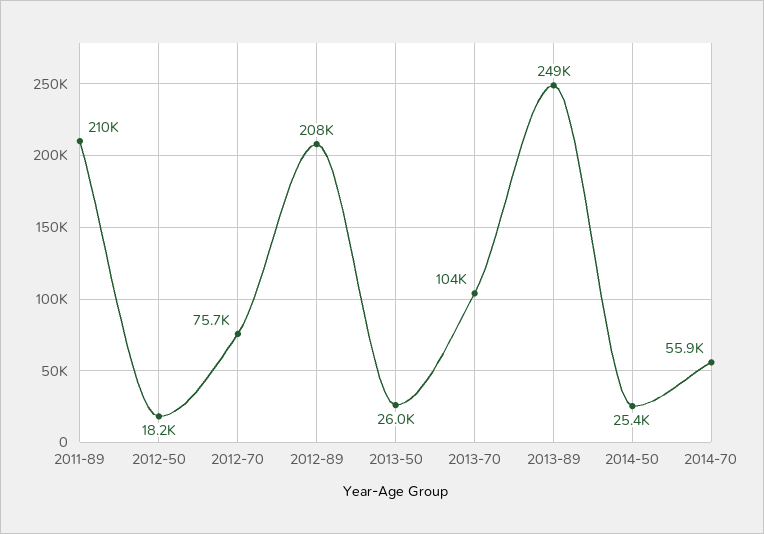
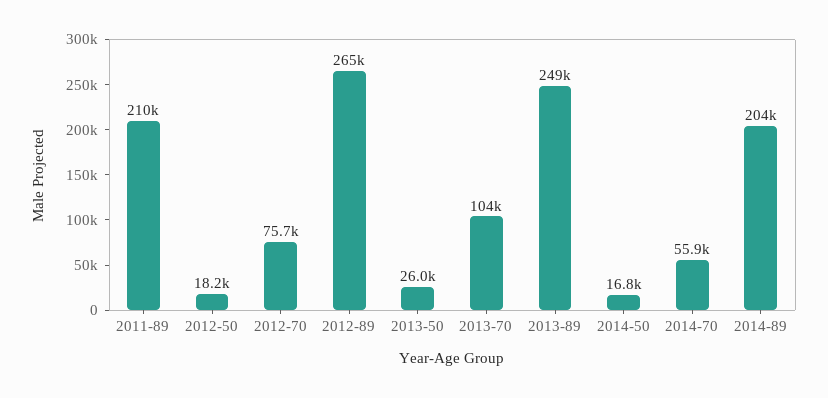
2012-89: 208000 -> 265000
2014-50: 25400 -> 16800
2014-89: none -> 204000

